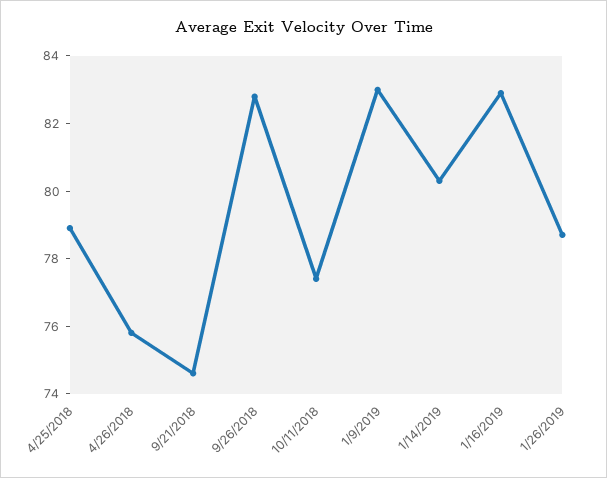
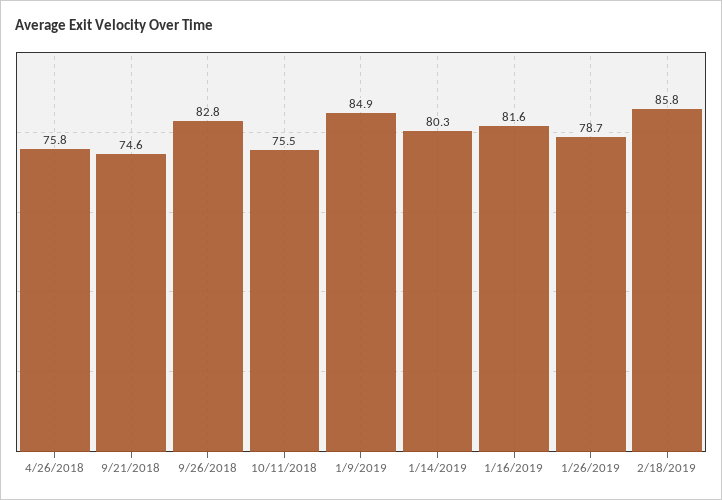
4/25/2018: 79 -> none
10/11/2018: 77.5 -> 75.5
1/9/2019: 83 -> 84.9
1/16/2019: 83 -> 81.6
2/18/2019: none -> 85.8

